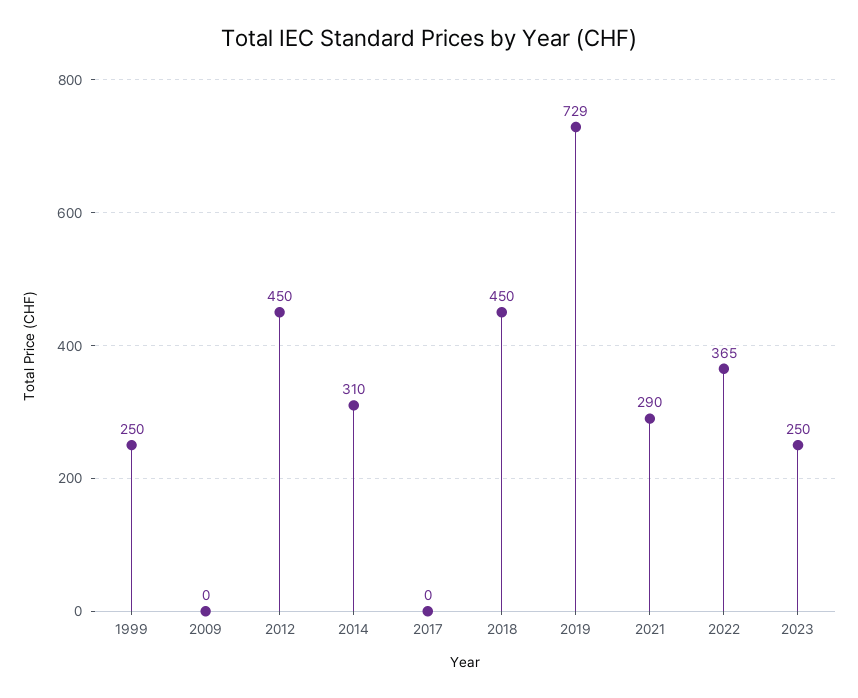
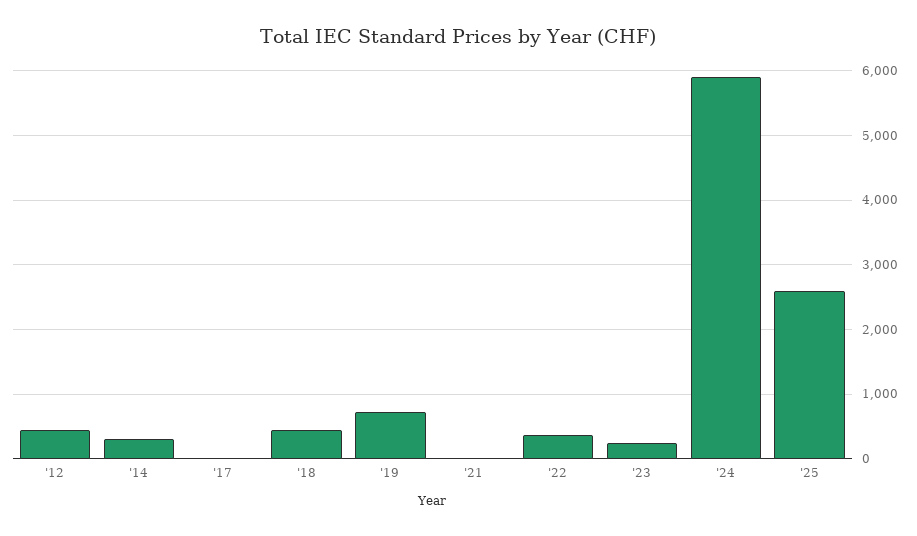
1999: 250 -> none
2009: 0 -> none
2021: 290 -> 0
'24: none -> 5900
'25: none -> 2600

